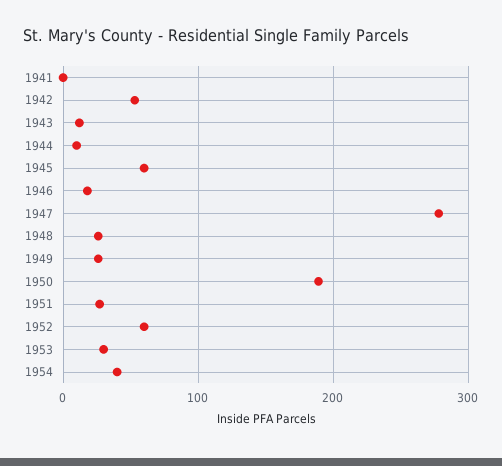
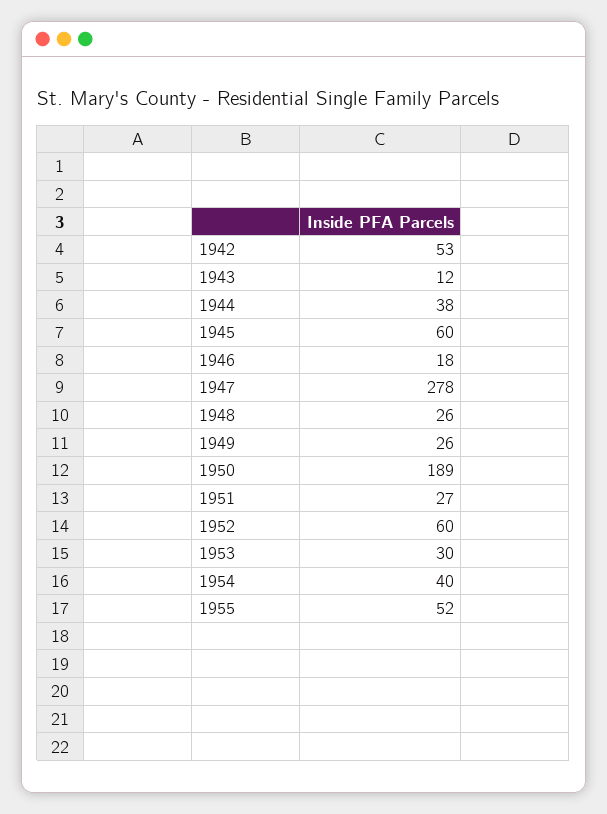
1941: 0 -> none
1944: 10 -> 38
1955: none -> 52

